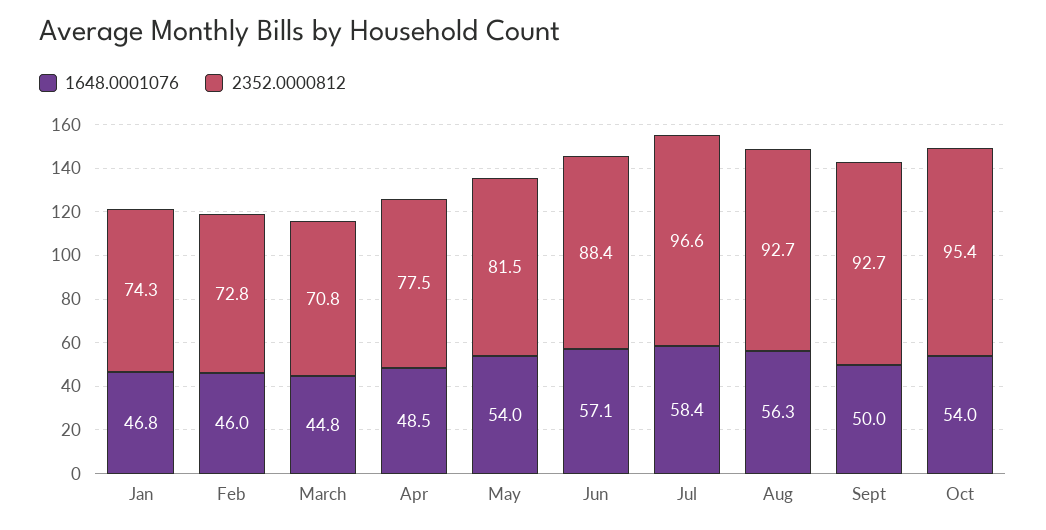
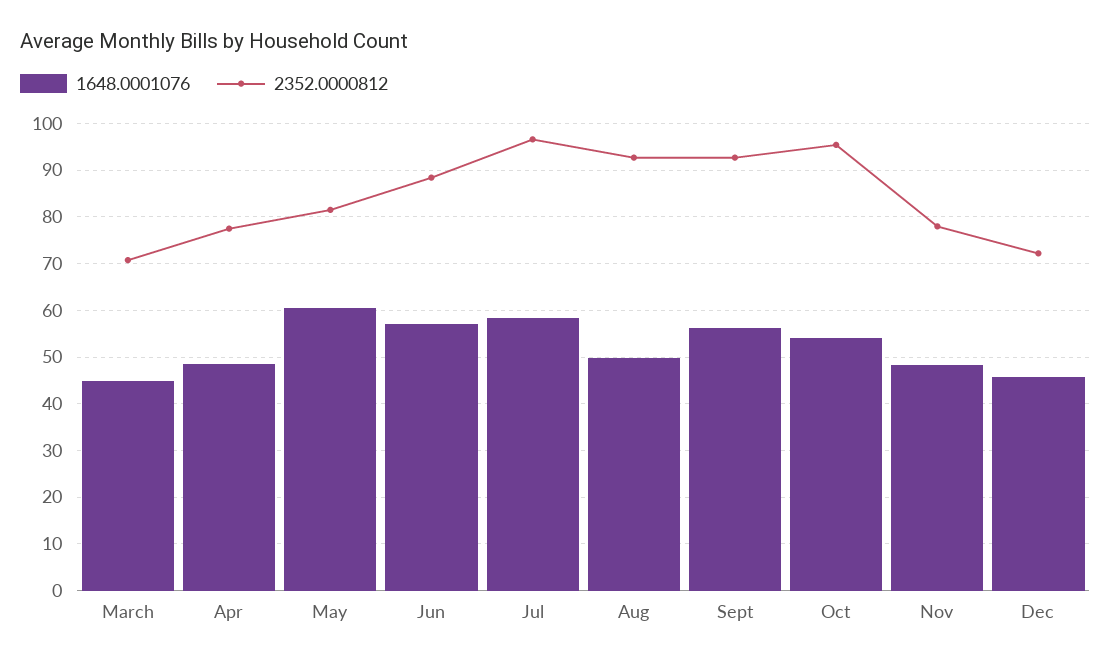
1648.0001076, Jan: 46.8 -> none
2352.0000812, Jan: 74.3 -> none
1648.0001076, Feb: 46 -> none
2352.0000812, Feb: 72.8 -> none
1648.0001076, May: 54 -> 60
1648.0001076, Aug: 56.3 -> 50
1648.0001076, Sept: 50 -> 56
1648.0001076, Nov: none -> 48
2352.0000812, Nov: none -> 78
1648.0001076, Dec: none -> 46
2352.0000812, Dec: none -> 72

